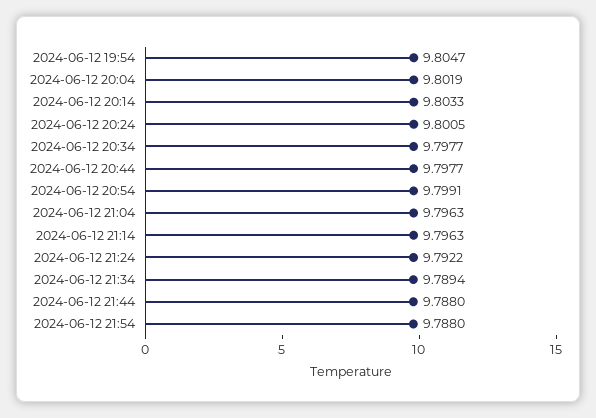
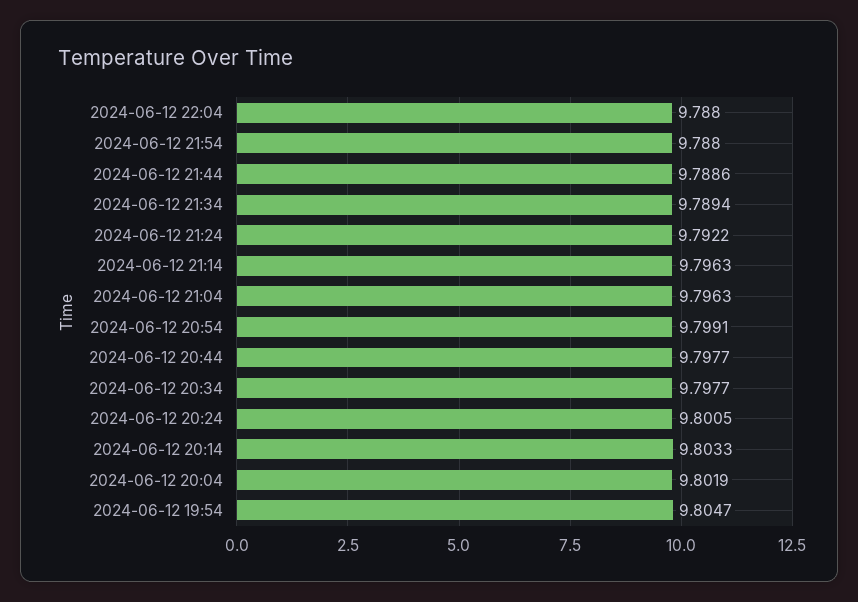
2024-06-12 21:44: 9.788 -> 9.7886
2024-06-12 22:04: none -> 9.788

